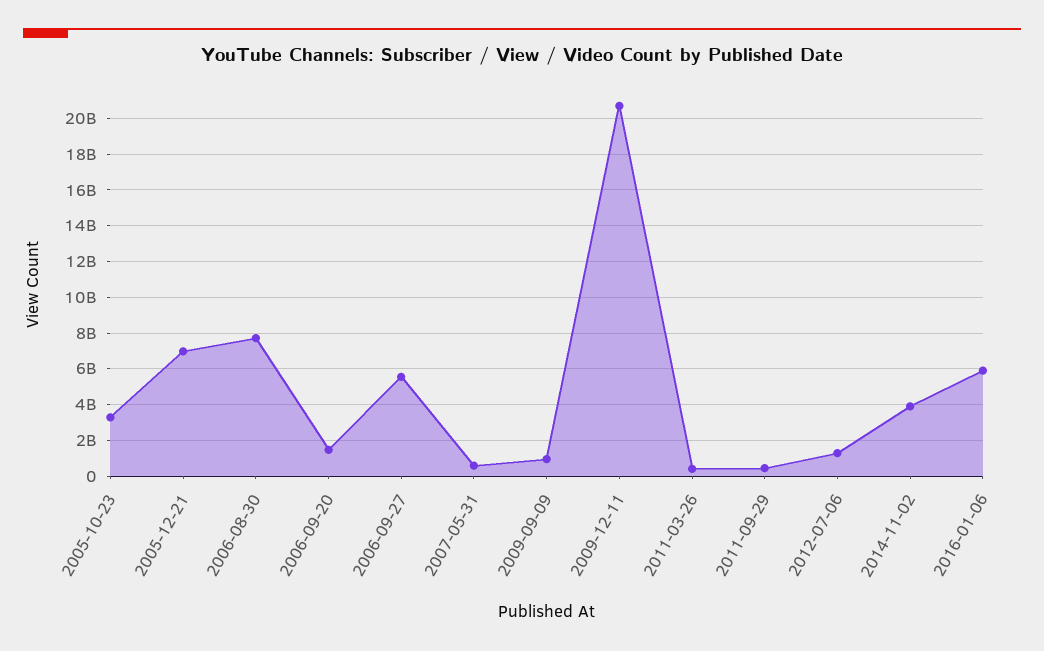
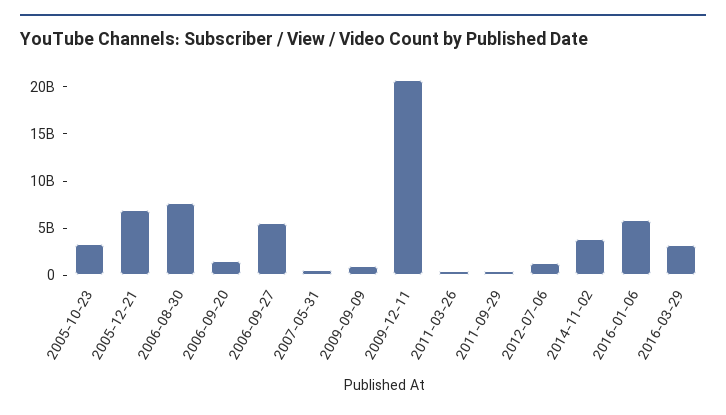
2016-03-29: none -> 3000000000

